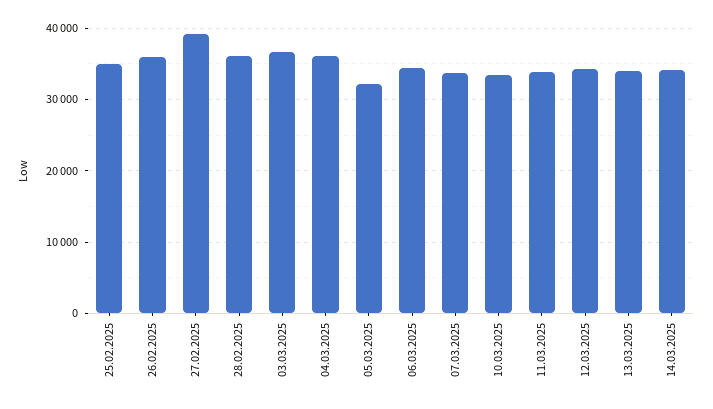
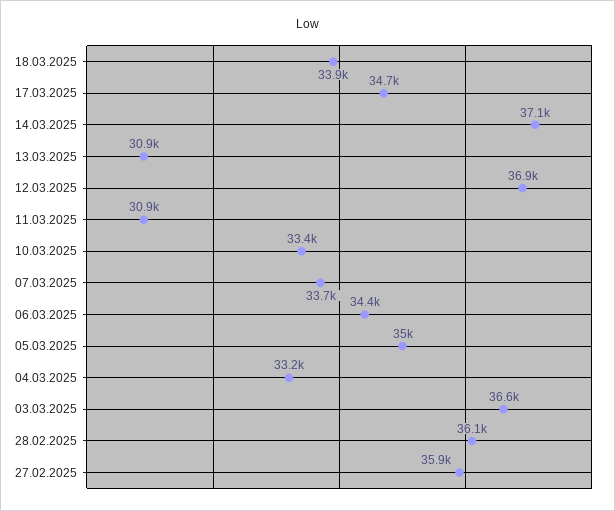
25.02.2025: 35000 -> none
26.02.2025: 36000 -> none
27.02.2025: 39000 -> 35900
04.03.2025: 36000 -> 33200
05.03.2025: 32000 -> 35000
11.03.2025: 34000 -> 30900
12.03.2025: 34000 -> 36900
13.03.2025: 34000 -> 30900
14.03.2025: 34000 -> 37100
18.03.2025: none -> 33900
17.03.2025: none -> 34700

